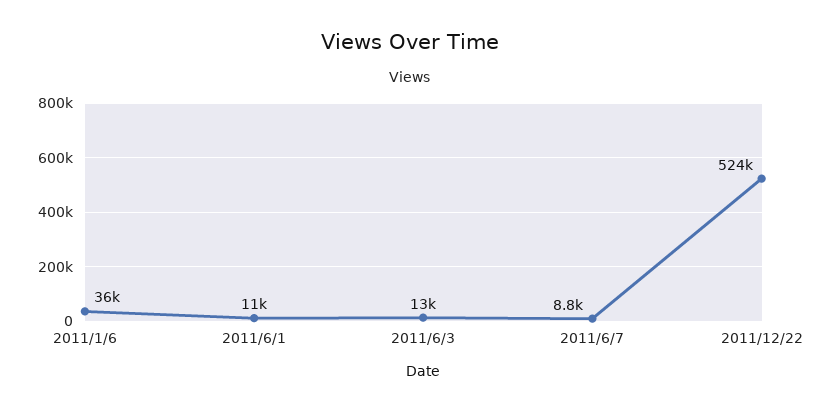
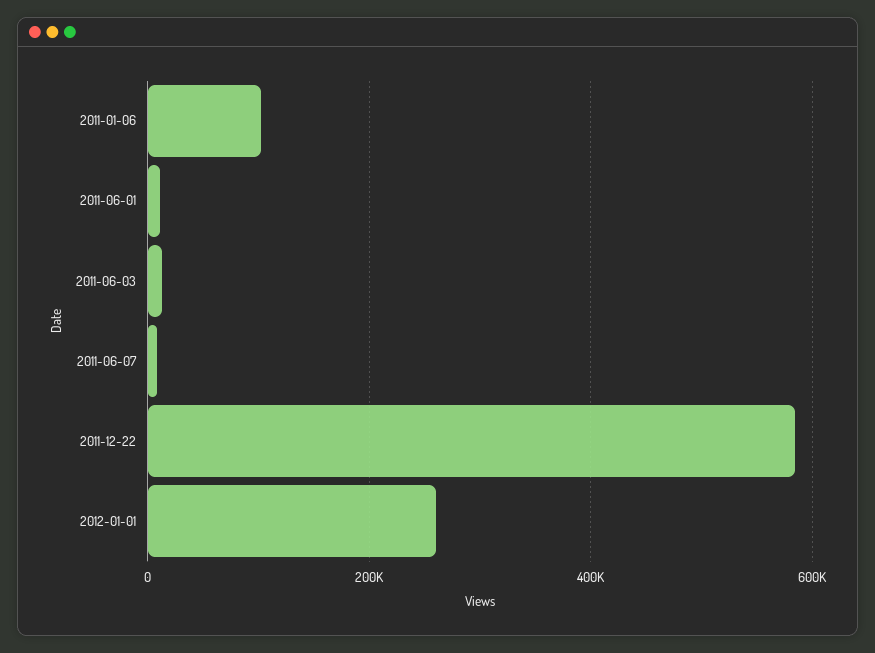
2011/1/6: 36000 -> 100000
2011/12/22: 524000 -> 580000
2012-01-01: none -> 260000

